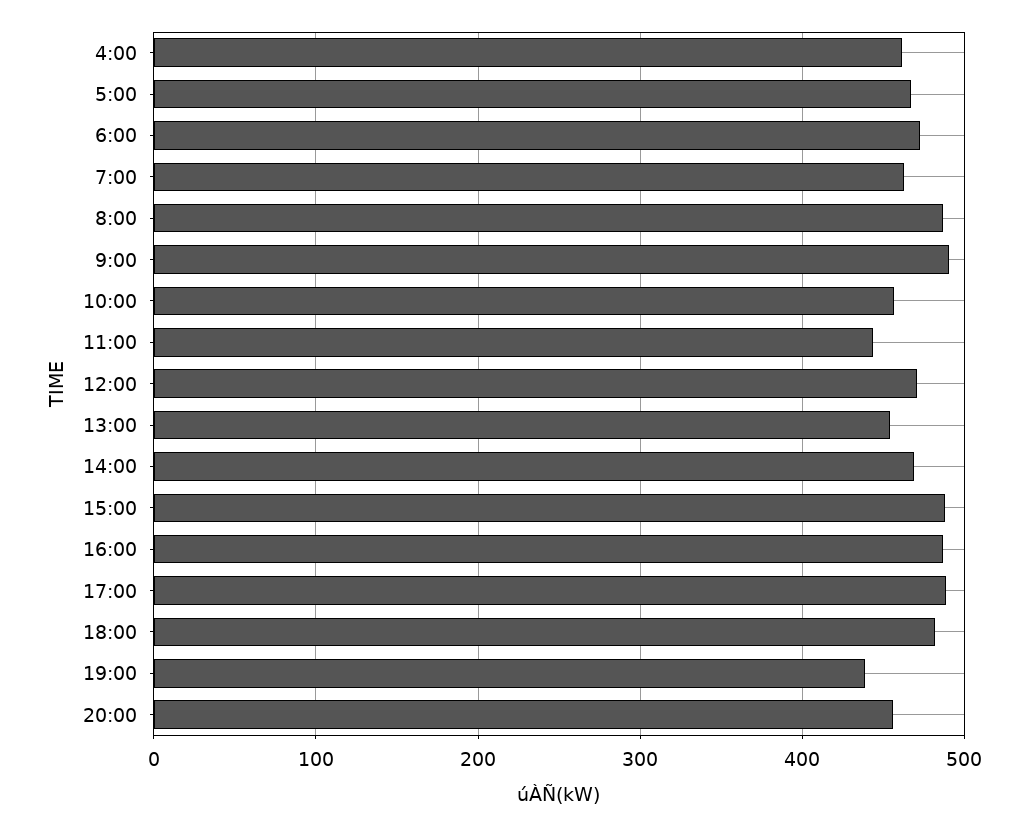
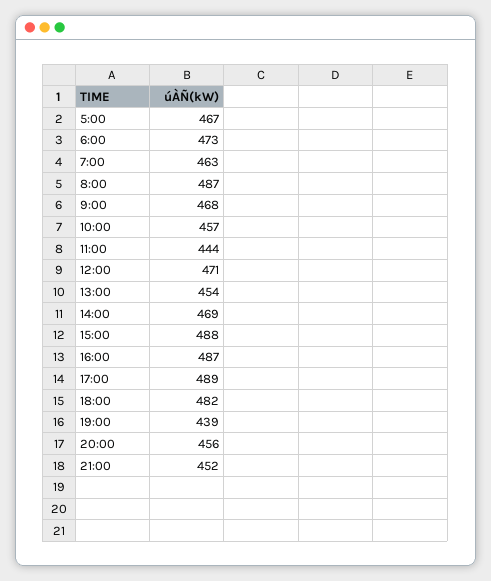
4:00: 460 -> none
9:00: 490 -> 468
21:00: none -> 452

